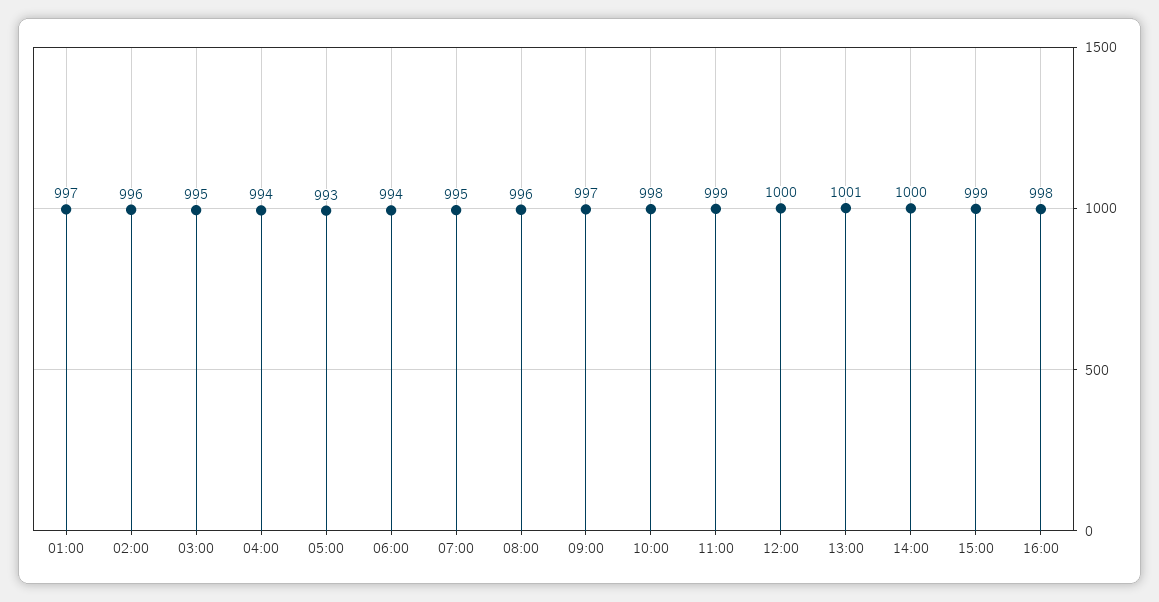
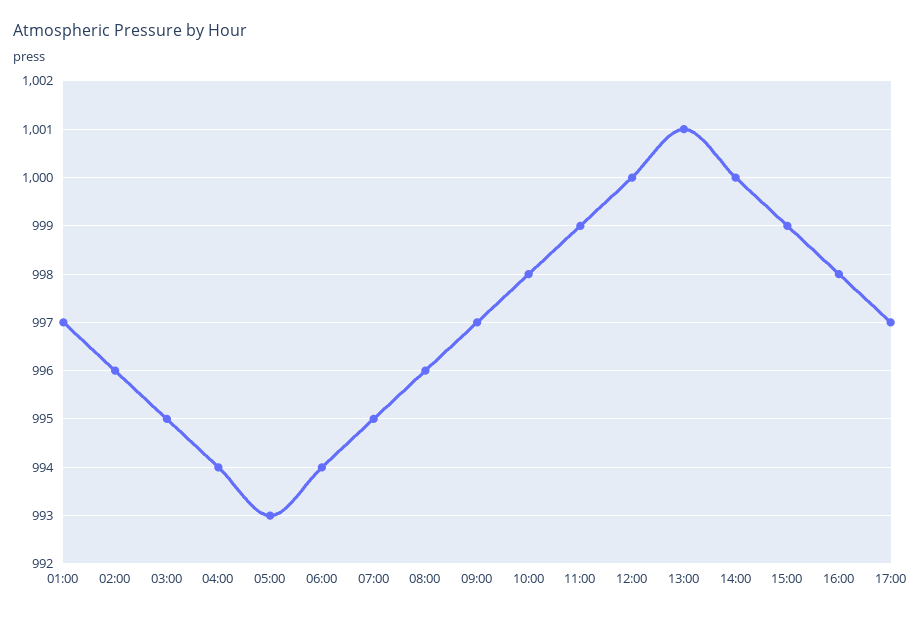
17:00: none -> 997

